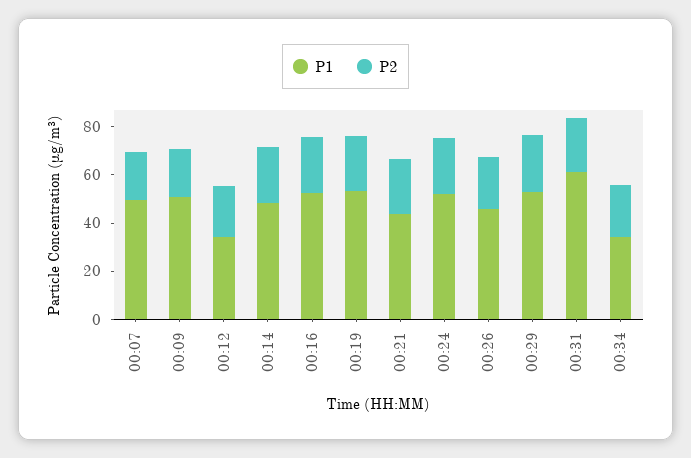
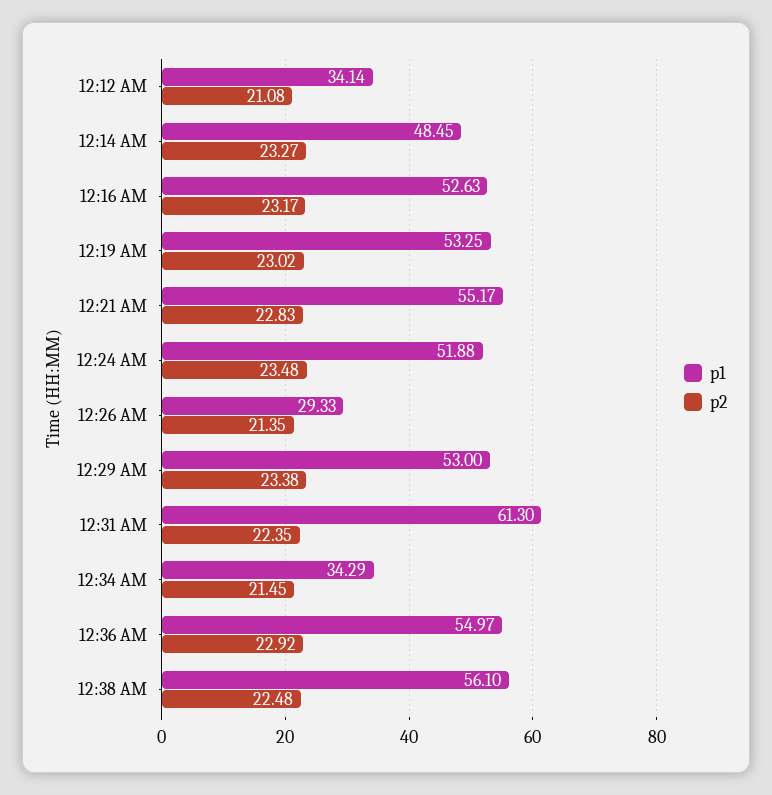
P1, 00:07: 50 -> none
P2, 00:07: 20 -> none
P1, 00:09: 50 -> none
P2, 00:09: 20 -> none
P1, 00:21: 45 -> 55.17
P1, 00:26: 45 -> 29.33
P1, 12:36 AM: none -> 54.97
P2, 12:36 AM: none -> 22.92
P1, 12:38 AM: none -> 56.1
P2, 12:38 AM: none -> 22.48

